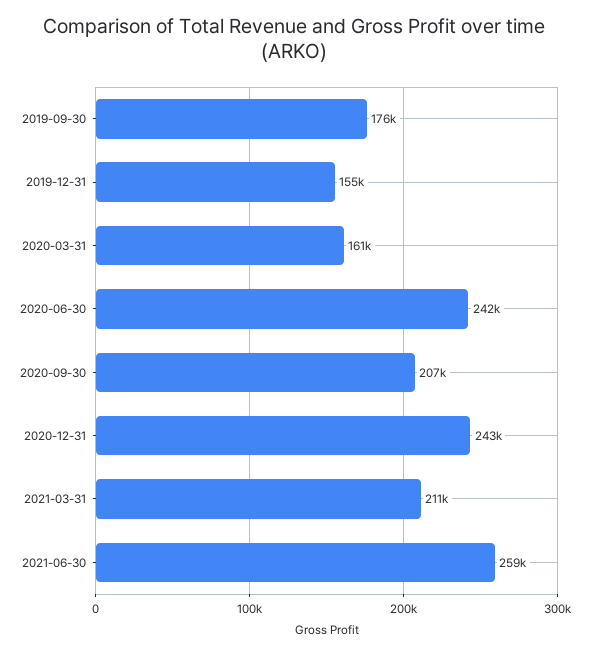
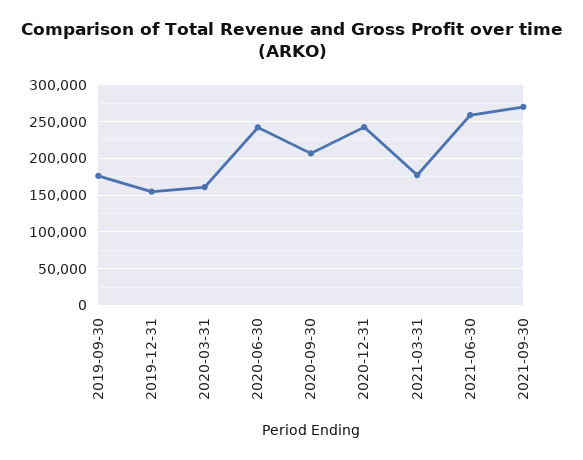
2021-03-31: 211000 -> 180000
2021-09-30: none -> 270000

